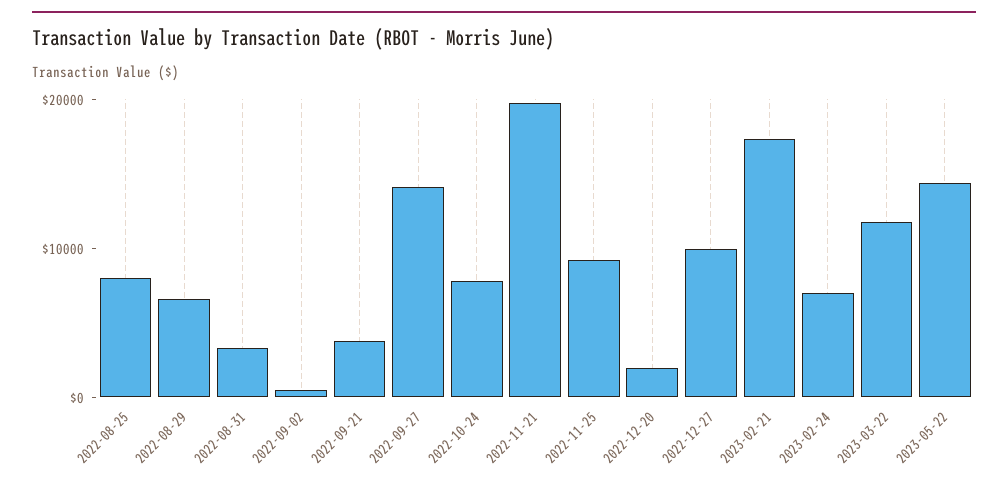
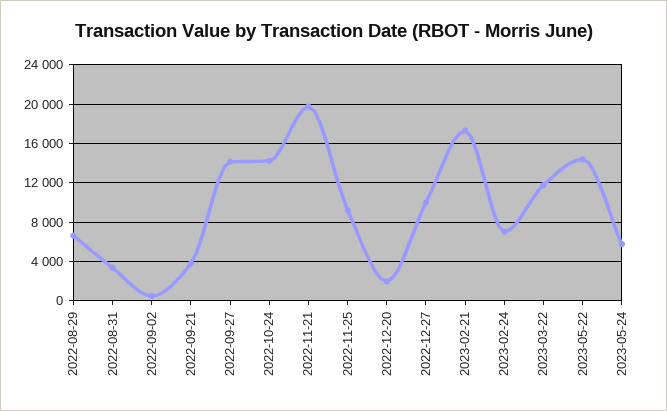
2022-08-25: 8000 -> none
2022-10-24: 8000 -> 14000
2023-05-24: none -> 6000

